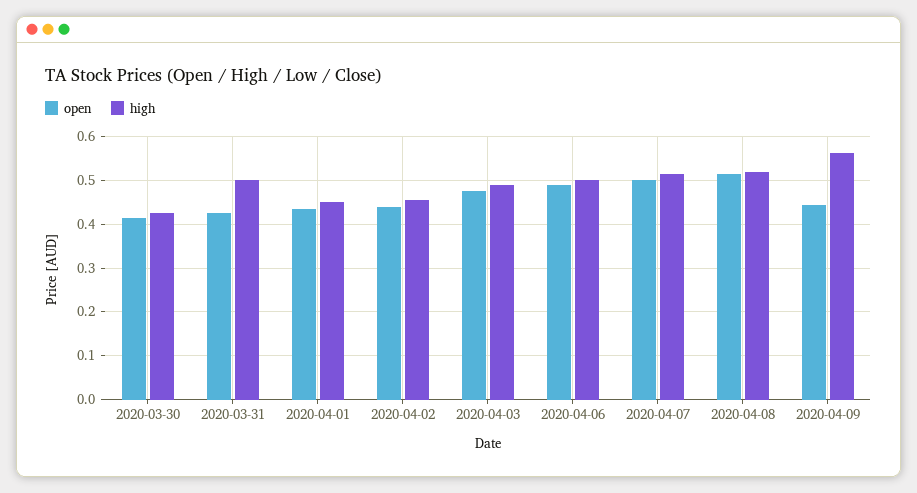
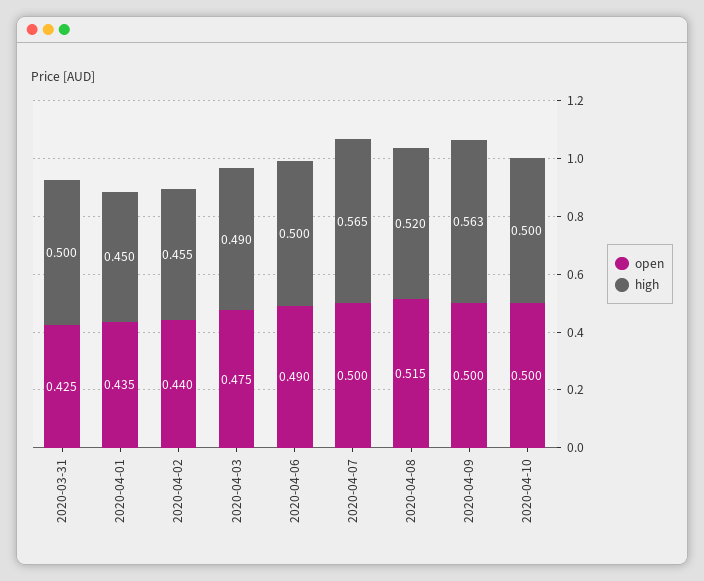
open, 2020-03-30: 0.42 -> none
high, 2020-03-30: 0.42 -> none
high, 2020-04-07: 0.52 -> 0.565
open, 2020-04-09: 0.44 -> 0.5
open, 2020-04-10: none -> 0.5
high, 2020-04-10: none -> 0.5

